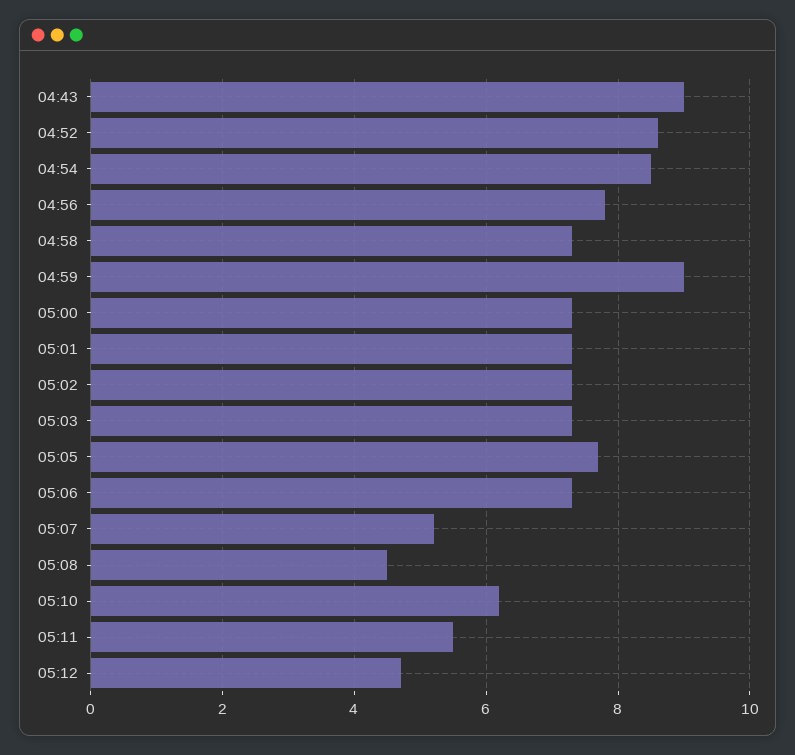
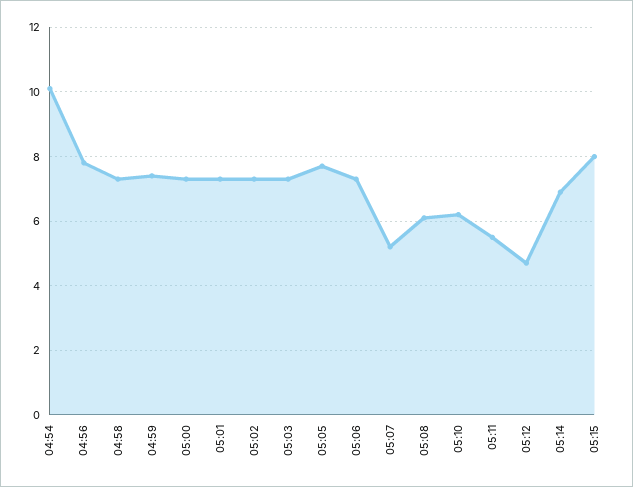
04:43: 9 -> none
04:52: 8.5 -> none
04:54: 8.5 -> 10
04:59: 9 -> 7.5
05:08: 4.5 -> 6
05:14: none -> 7
05:15: none -> 8

